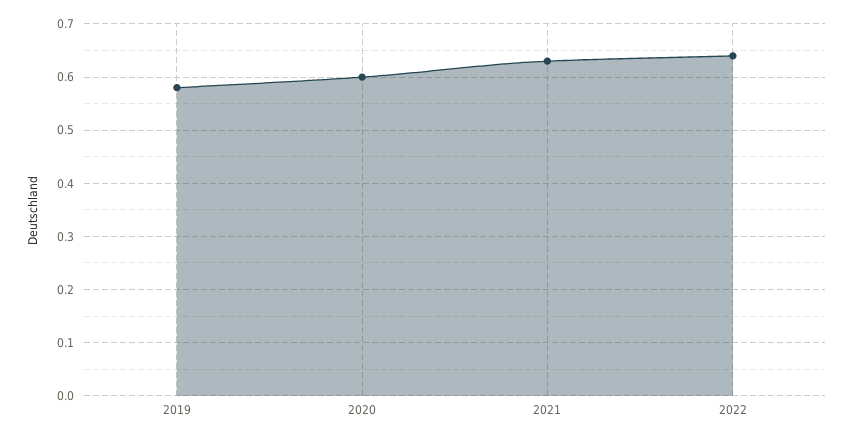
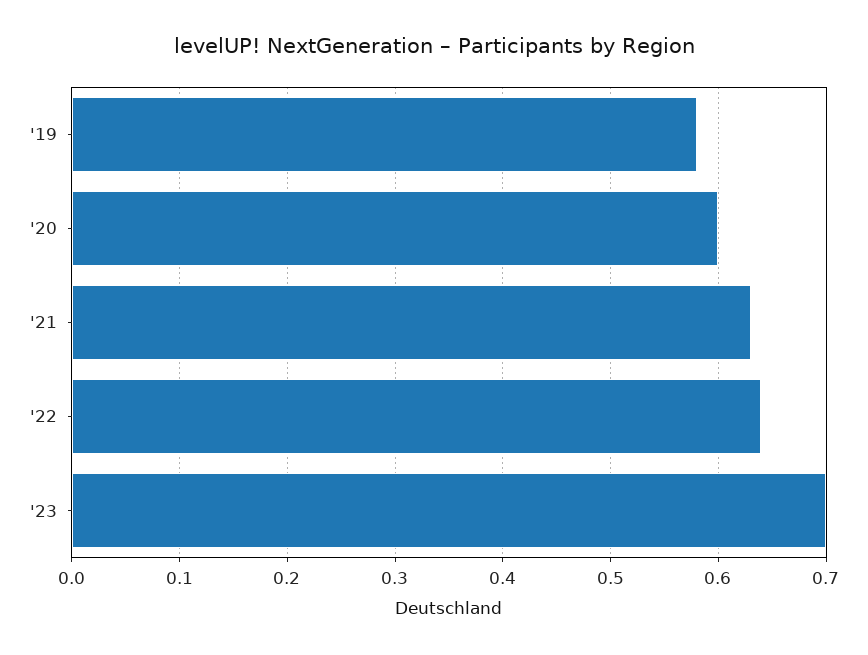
'23: none -> 0.7

